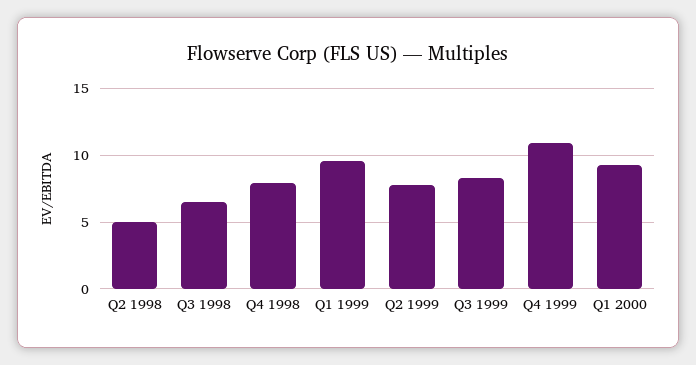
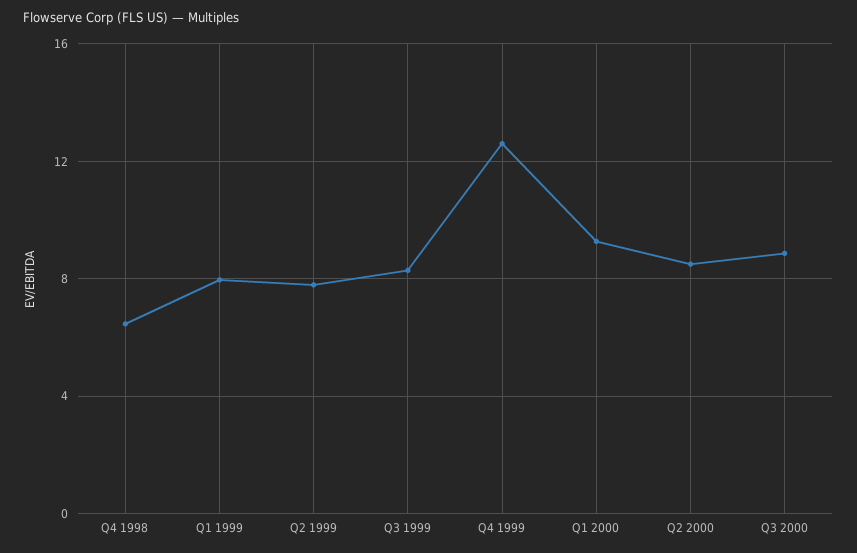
Q2 1998: 5 -> none
Q3 1998: 6.5 -> none
Q4 1998: 8 -> 6.5
Q1 1999: 9.5 -> 8
Q4 1999: 11 -> 12.5
Q2 2000: none -> 8.5
Q3 2000: none -> 9

